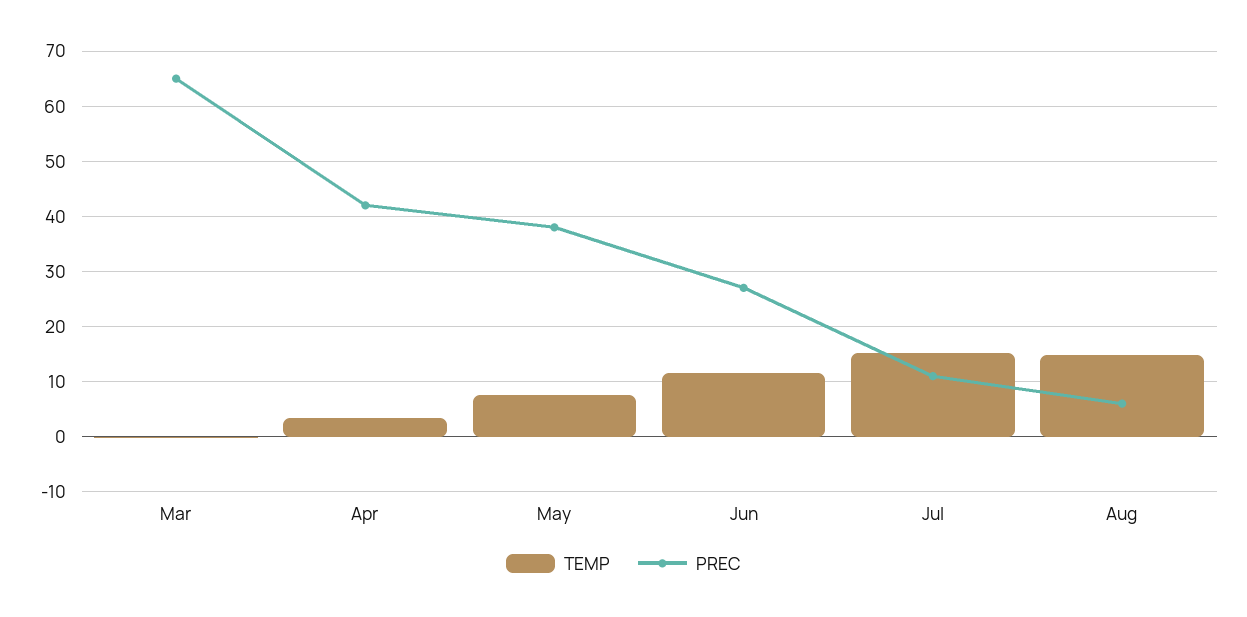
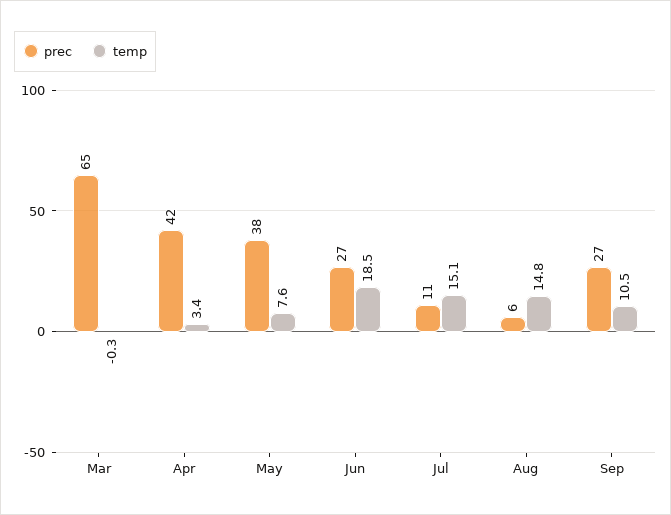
TEMP, Jun: 12 -> 18.5
PREC, Sep: none -> 27
TEMP, Sep: none -> 10.5

